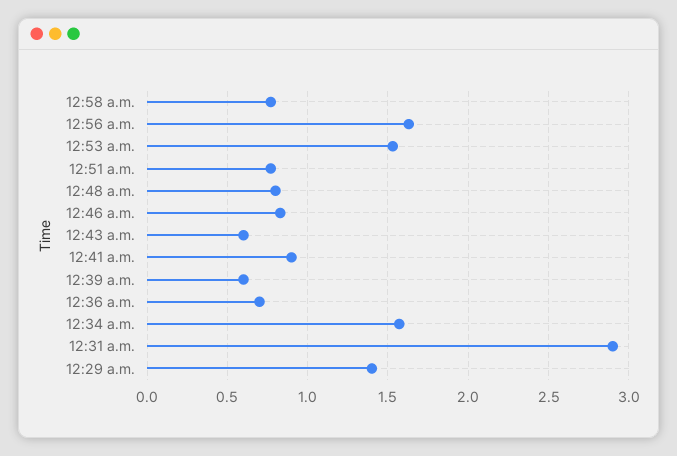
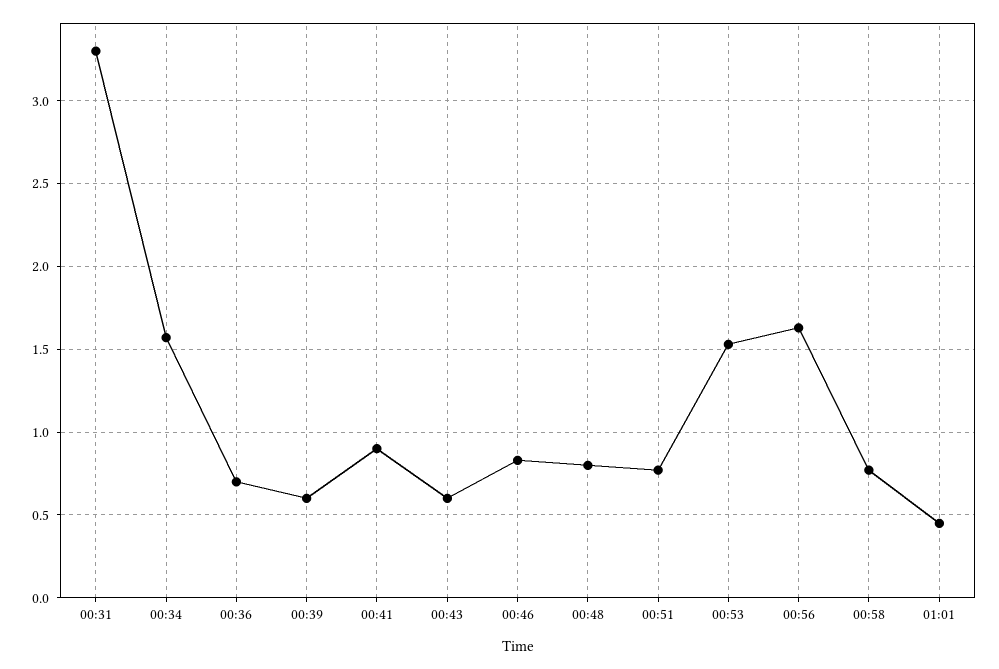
12:31 a.m.: 2.9 -> 3.3
12:29 a.m.: 1.4 -> none
01:01: none -> 0.45

